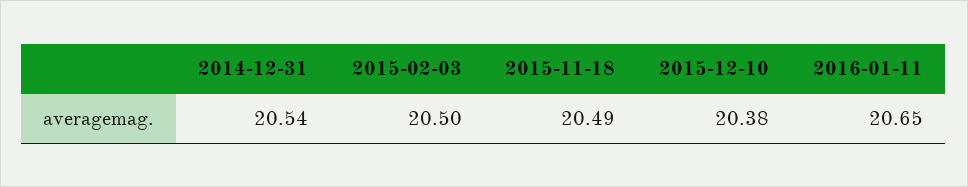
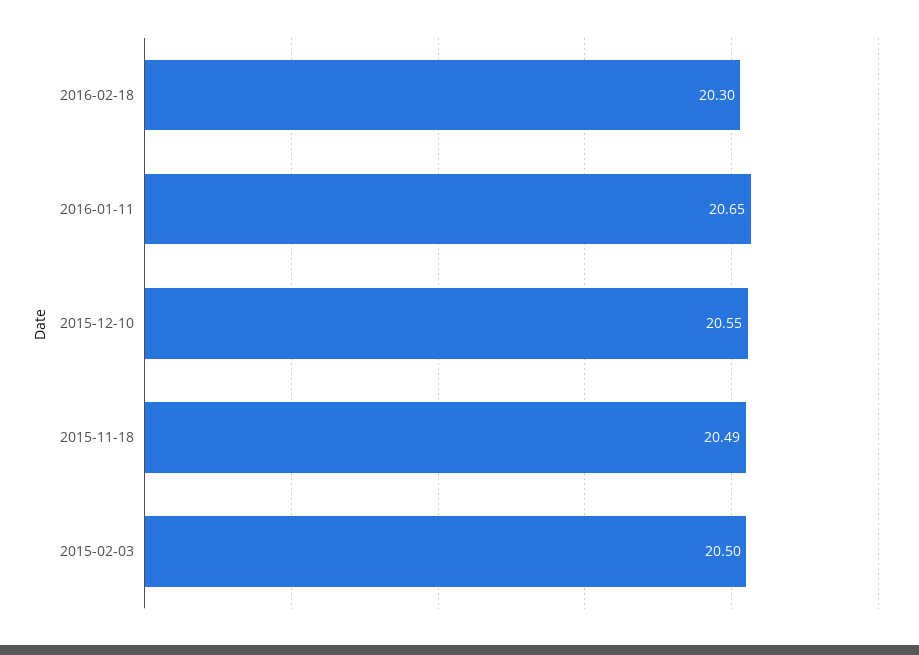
2014-12-31: 20.54 -> none
2015-12-10: 20.38 -> 20.55
2016-02-18: none -> 20.3

